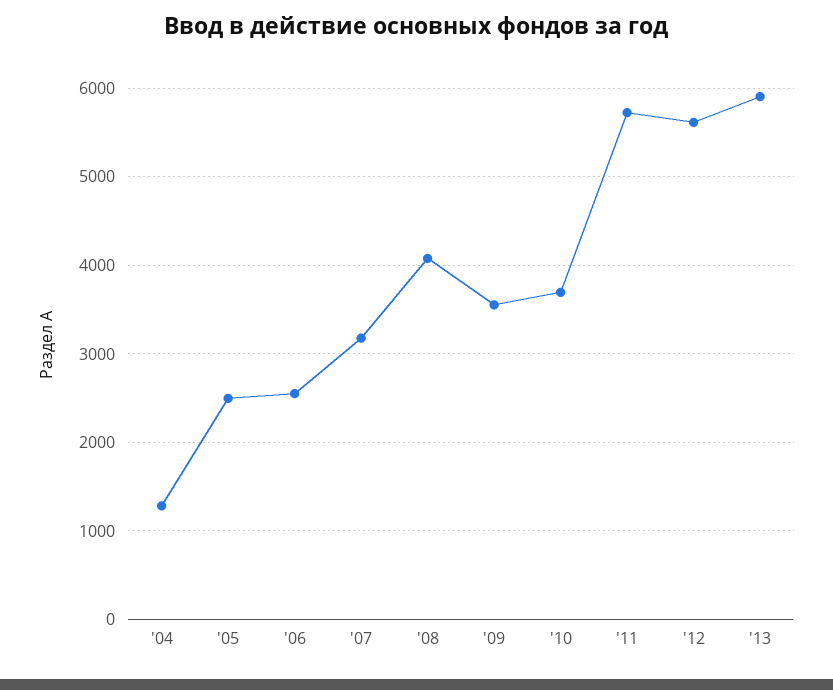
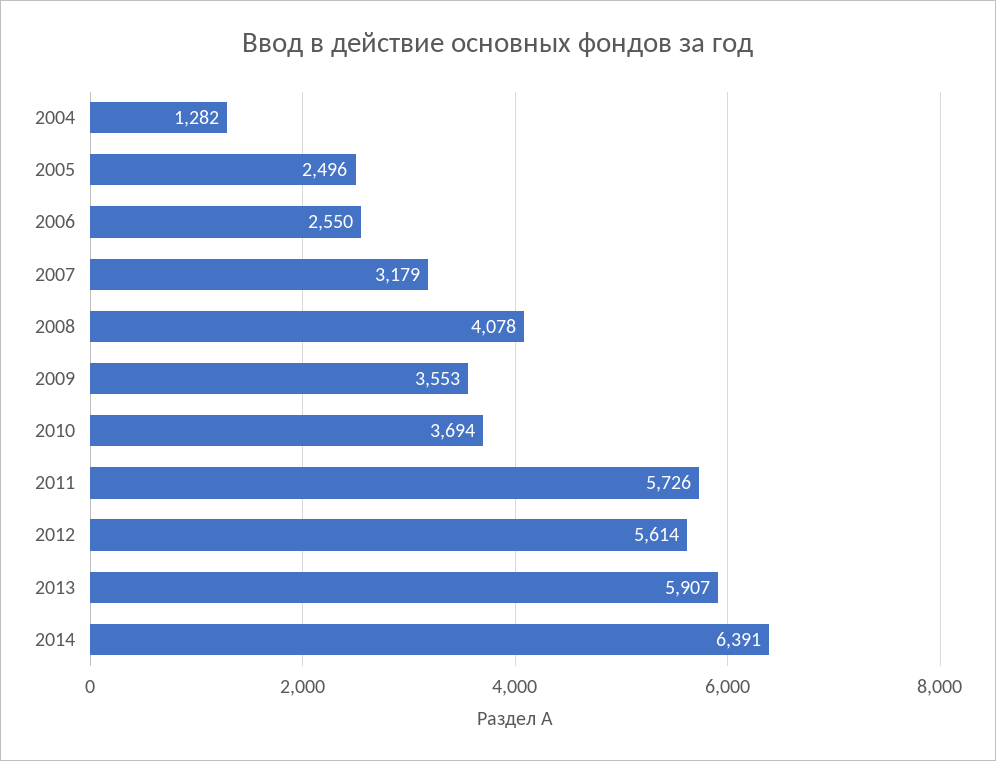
2014: none -> 6391

